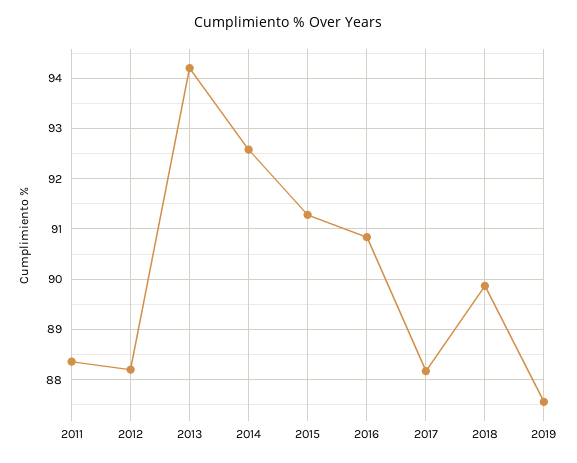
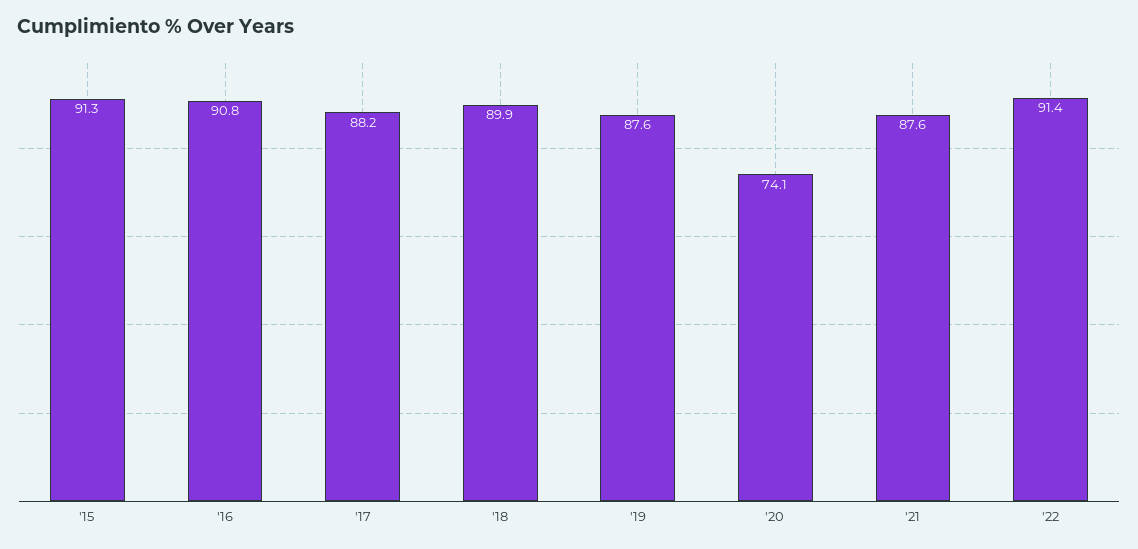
2011: 88.4 -> none
2012: 88.2 -> none
2013: 94.2 -> none
2014: 92.6 -> none
'20: none -> 74.1
'21: none -> 87.6
'22: none -> 91.4

